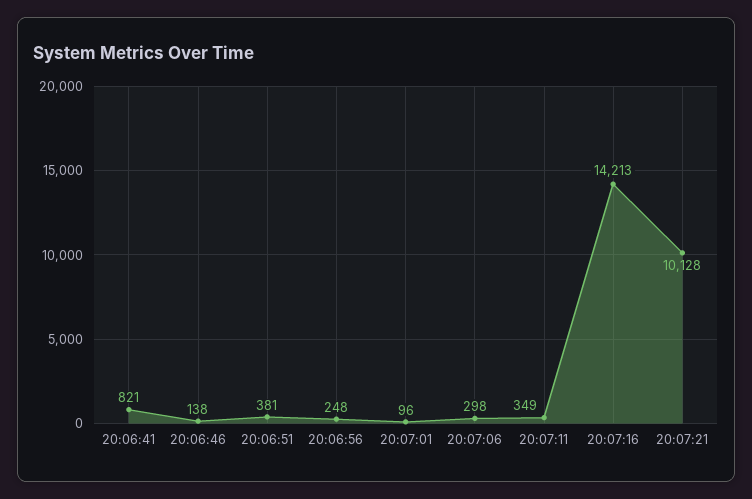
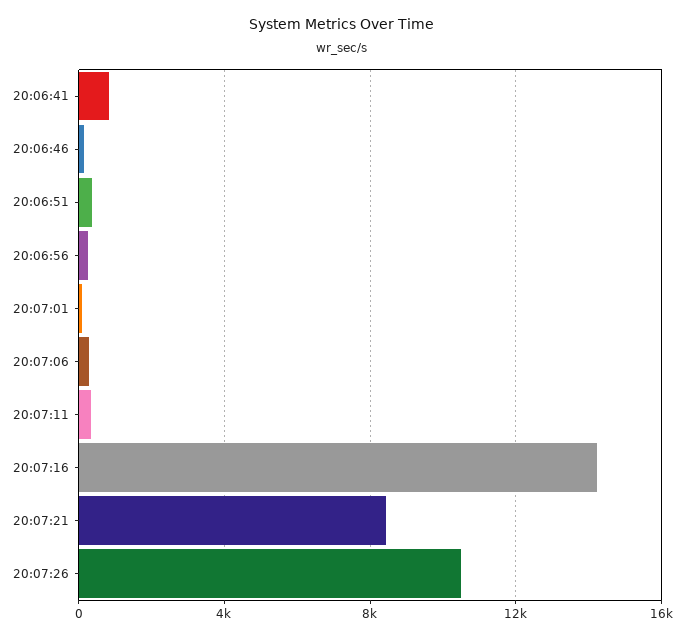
20:07:21: 10128 -> 8500
20:07:26: none -> 10500

